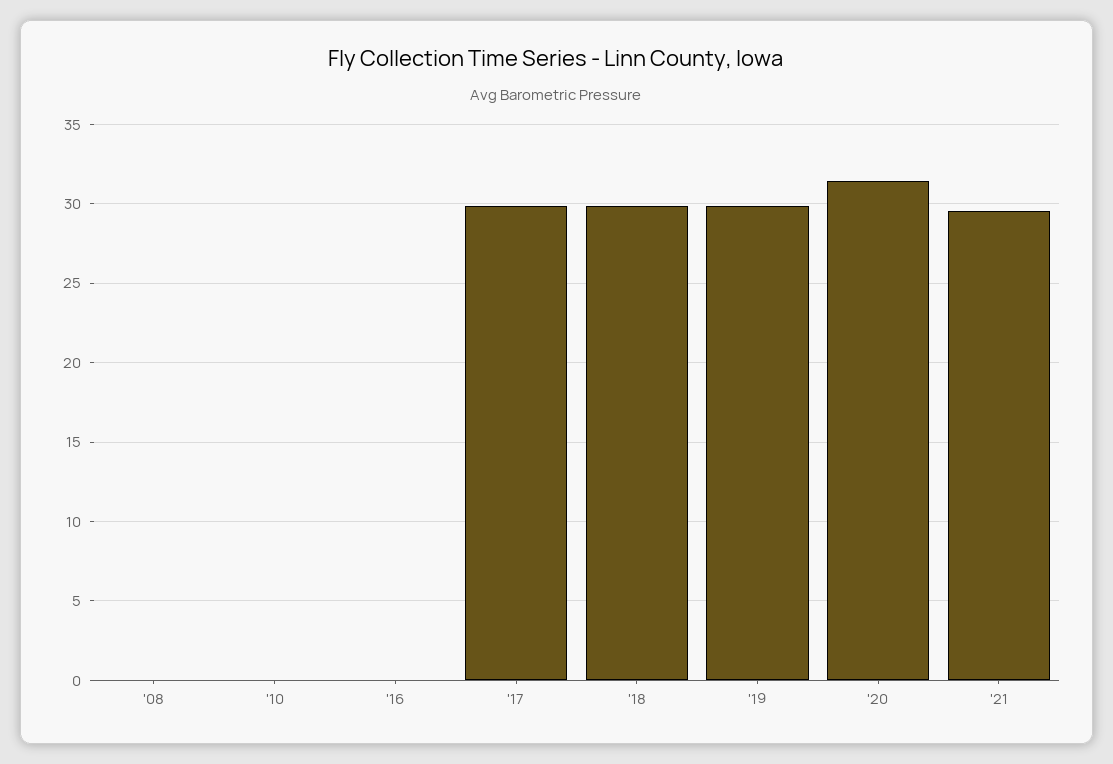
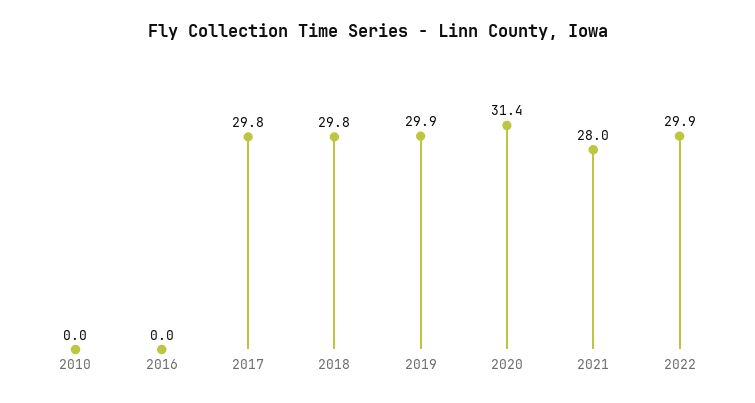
'08: 0 -> none
'21: 29.5 -> 28
2022: none -> 29.9

